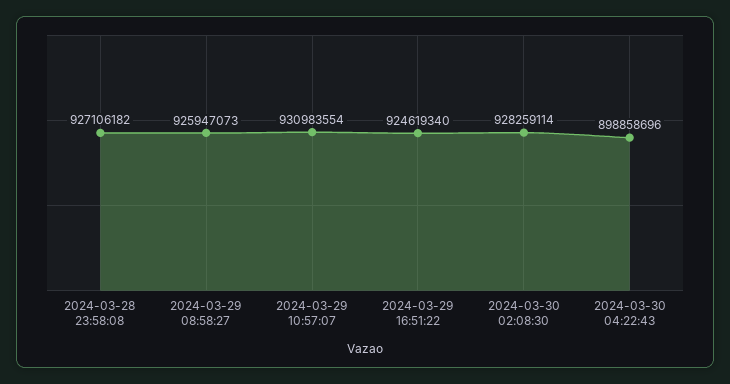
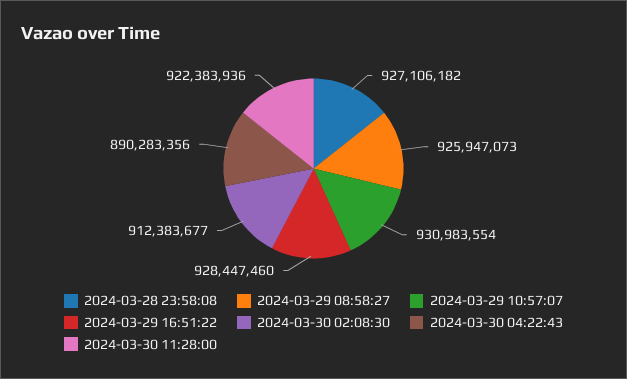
2024-03-29 16:51:22: 924619340 -> 928447460
2024-03-30 02:08:30: 928259114 -> 912383677
2024-03-30 04:22:43: 898858696 -> 890283356
2024-03-30 11:28:00: none -> 922383936

